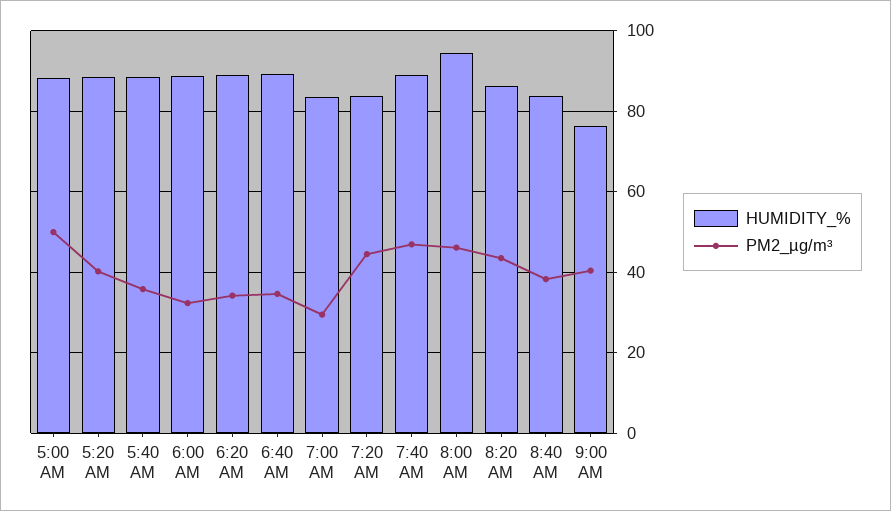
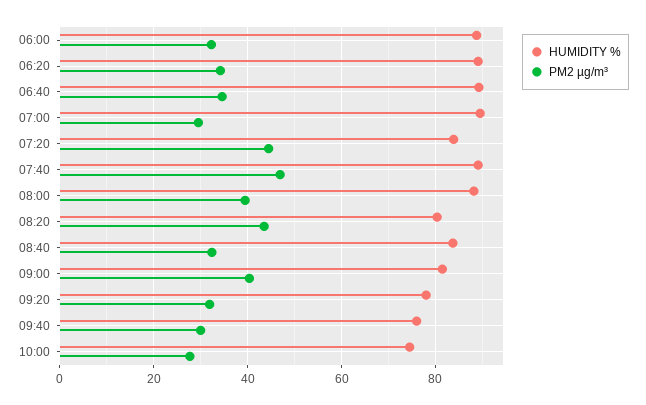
HUMIDITY_%, 5:00 AM: 88 -> none
PM2_µg/m³, 5:00 AM: 50 -> none
HUMIDITY_%, 5:20 AM: 88 -> none
PM2_µg/m³, 5:20 AM: 40 -> none
HUMIDITY_%, 5:40 AM: 88 -> none
PM2_µg/m³, 5:40 AM: 36 -> none
HUMIDITY_%, 7:00 AM: 84 -> 90
HUMIDITY_%, 8:00 AM: 94 -> 88
PM2_µg/m³, 8:00 AM: 46 -> 40
HUMIDITY_%, 8:20 AM: 86 -> 80
PM2_µg/m³, 8:40 AM: 38 -> 32
HUMIDITY_%, 9:00 AM: 76 -> 82
HUMIDITY_%, 09:20: none -> 78
PM2_µg/m³, 09:20: none -> 32
HUMIDITY_%, 09:40: none -> 76
PM2_µg/m³, 09:40: none -> 30
HUMIDITY_%, 10:00: none -> 74
PM2_µg/m³, 10:00: none -> 28

